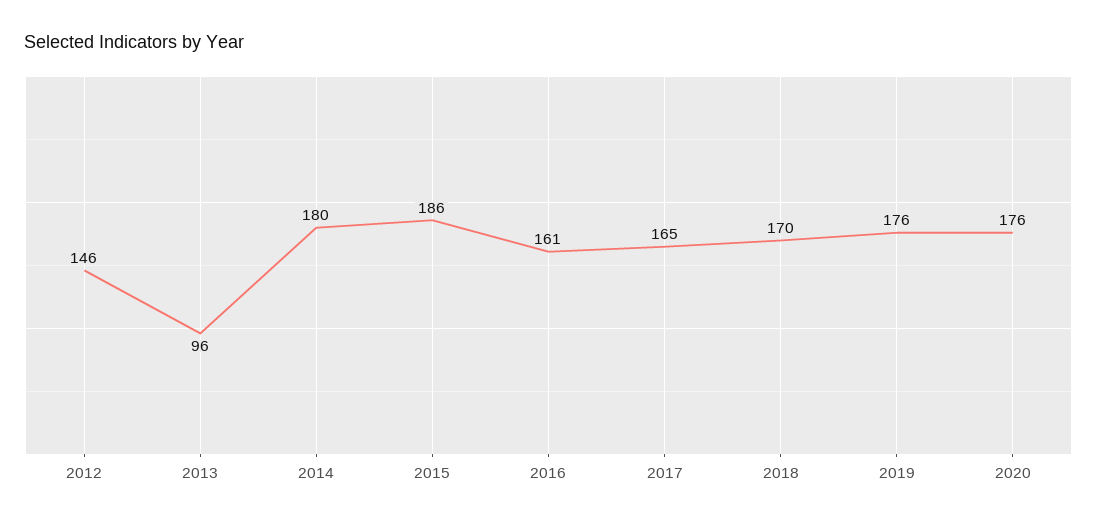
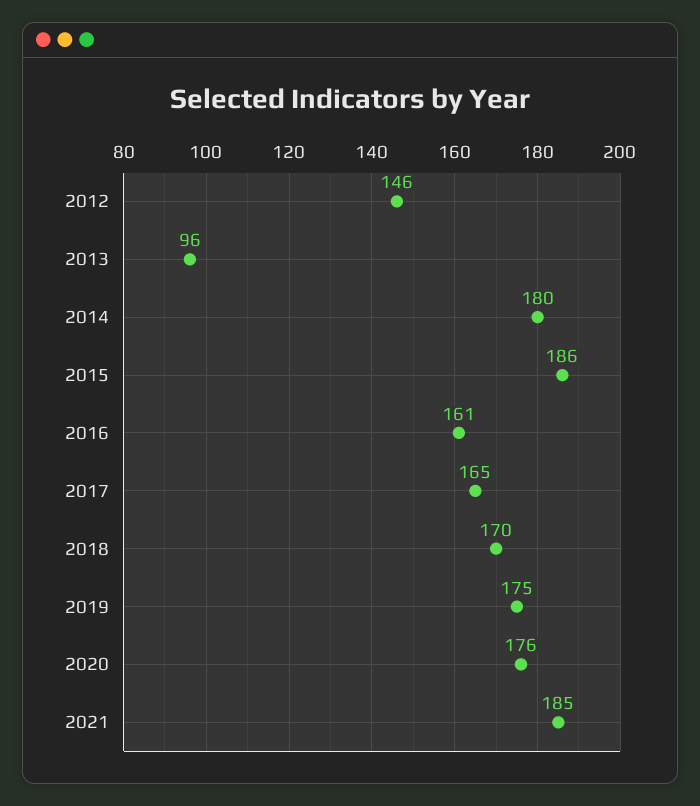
2019: 176 -> 175
2021: none -> 185

